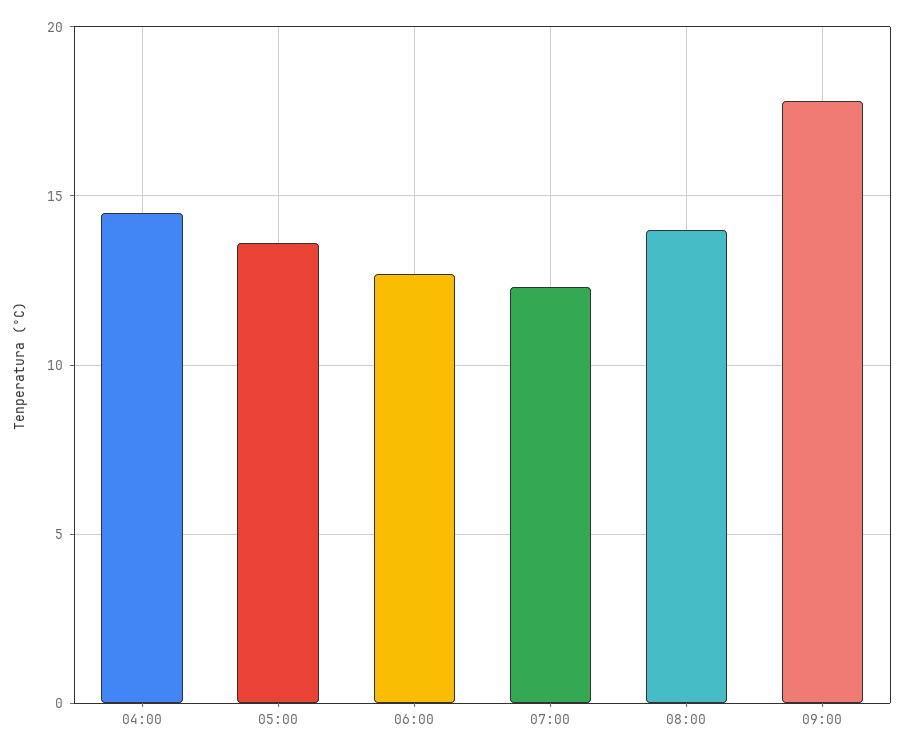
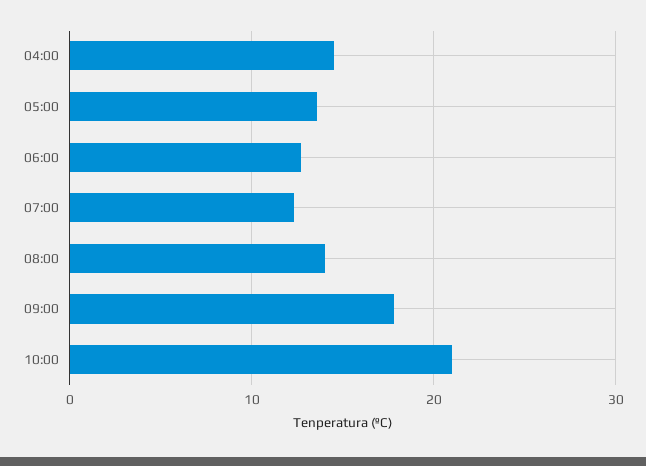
10:00: none -> 21

